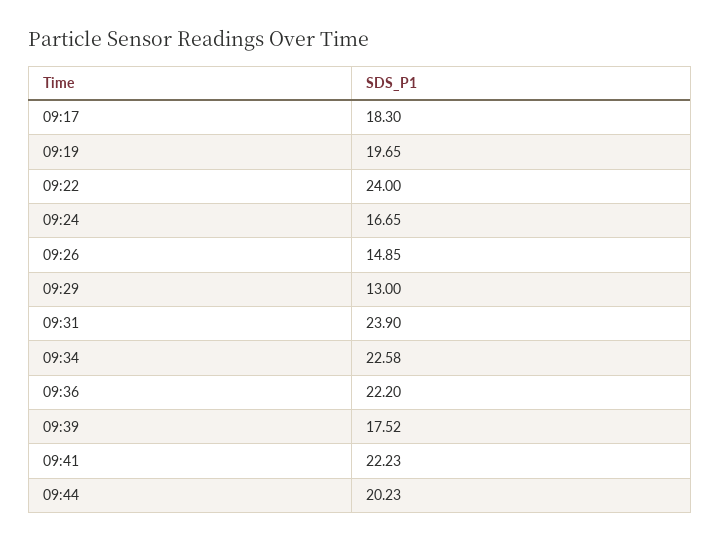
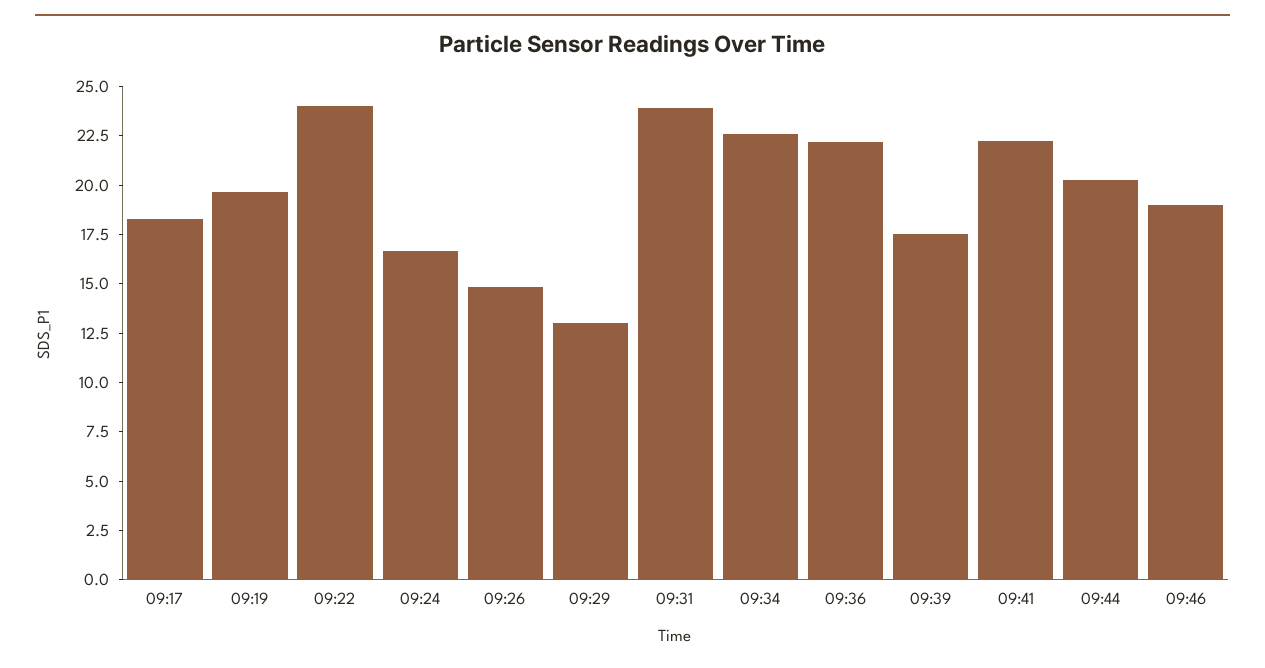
09:46: none -> 19

